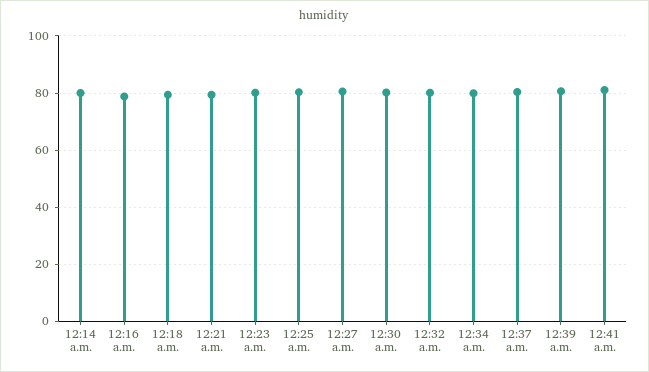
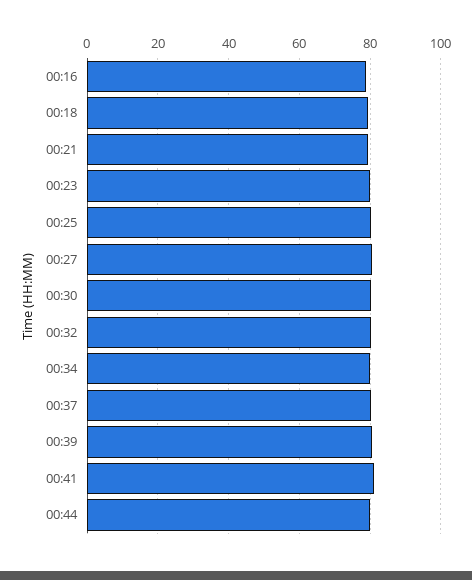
12:14 a.m.: 80 -> none
00:44: none -> 80

